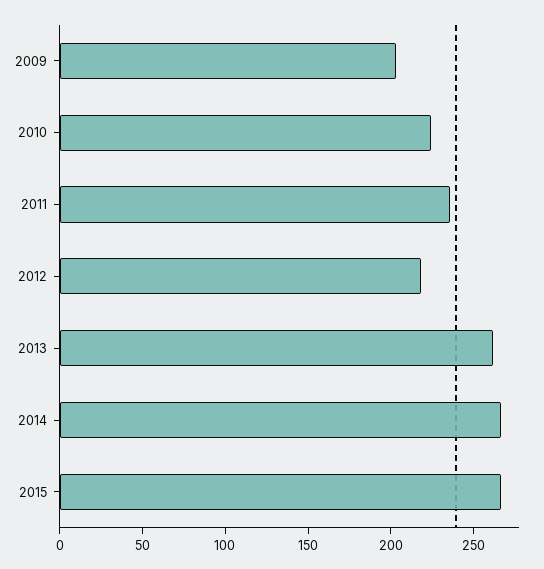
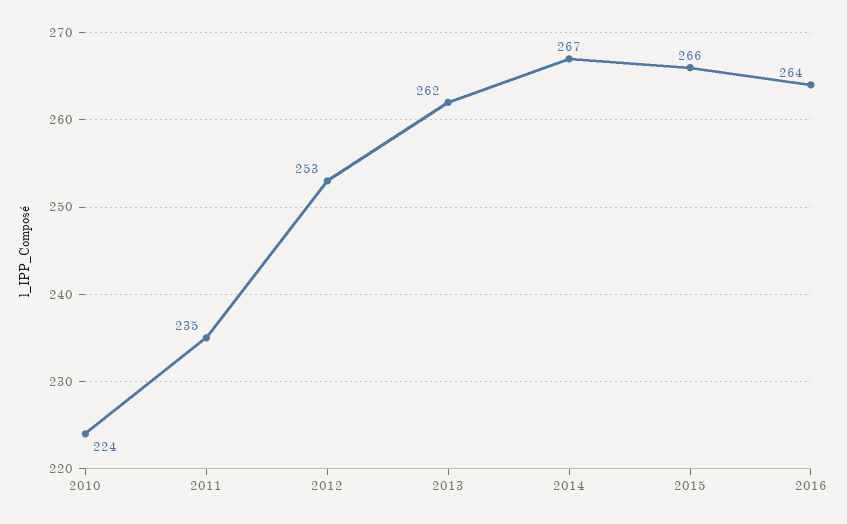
2009: 200 -> none
2012: 220 -> 253
2016: none -> 264

